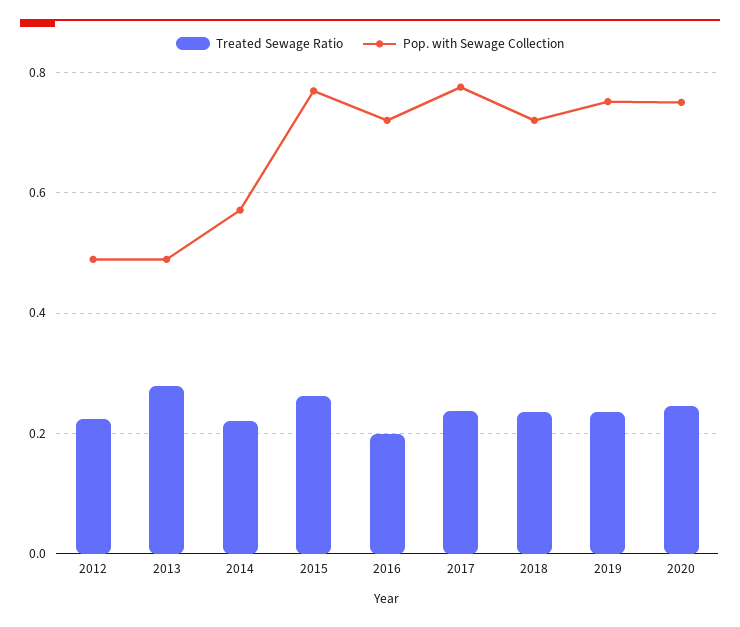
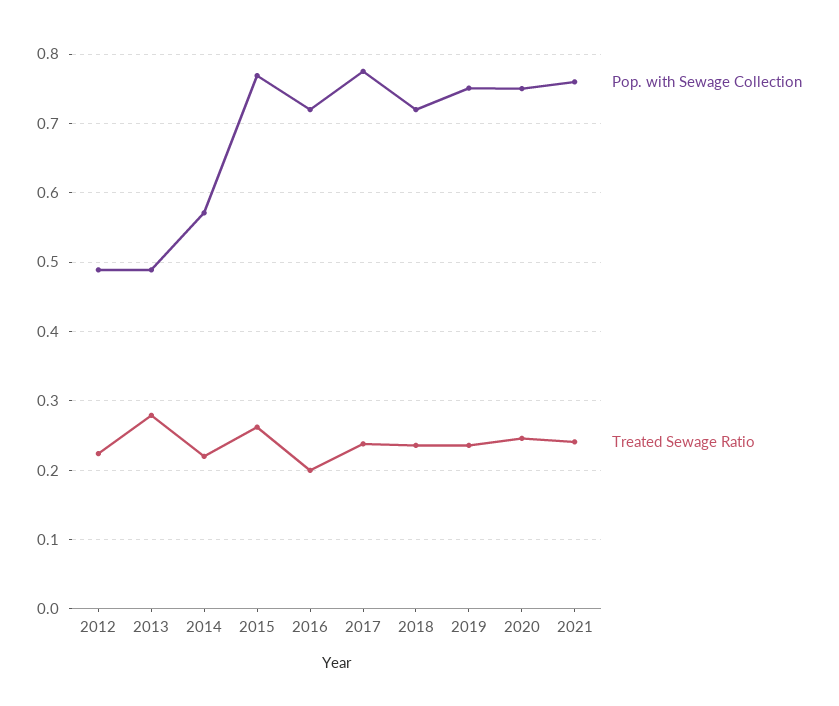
Pop. with Sewage Collection, 2021: none -> 0.76
Treated Sewage Ratio, 2021: none -> 0.24

